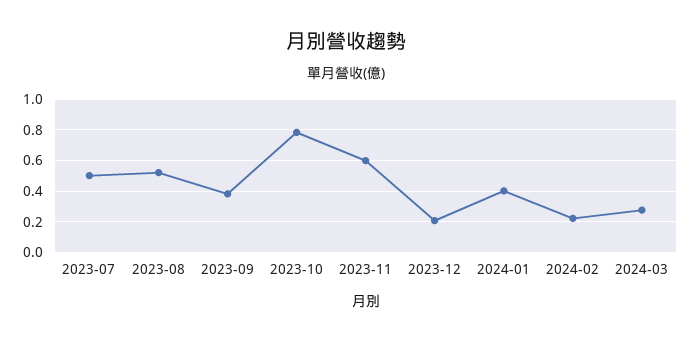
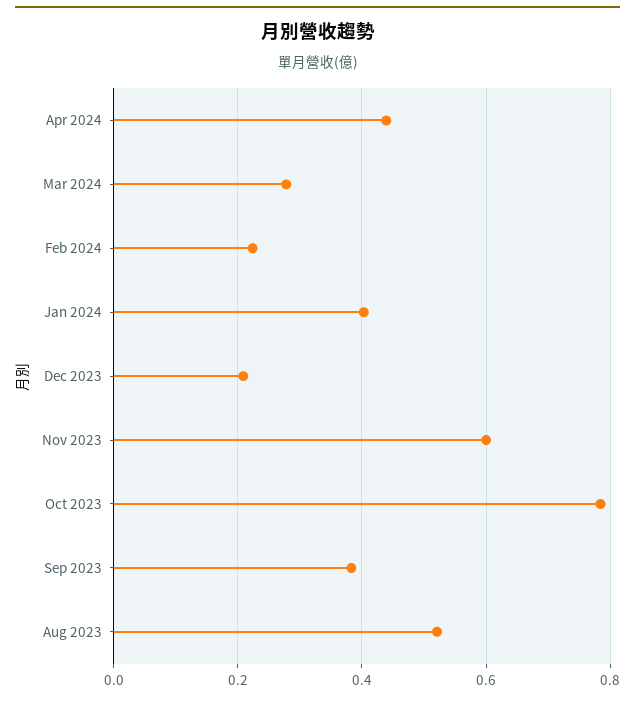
2023-07: 0.5 -> none
Apr 2024: none -> 0.44

